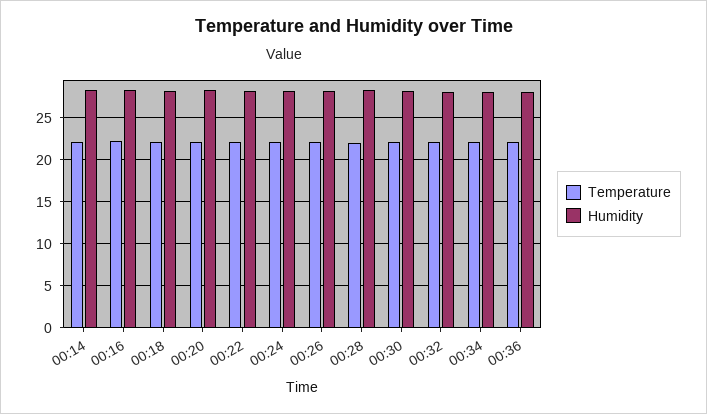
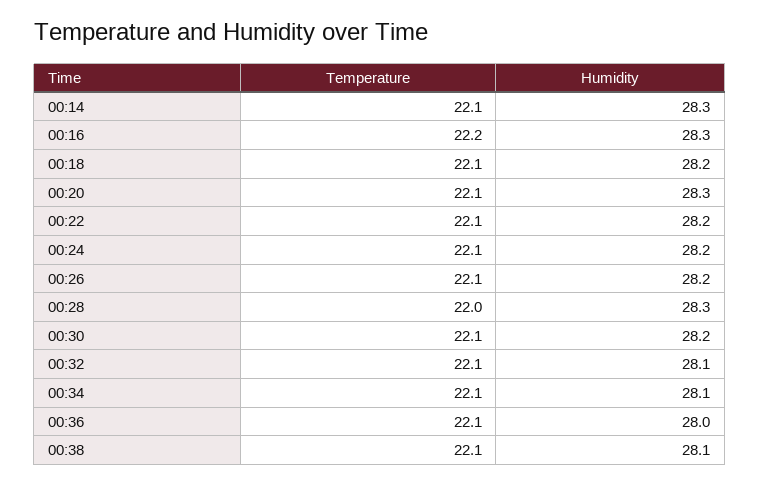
Temperature, 00:38: none -> 22.1
Humidity, 00:38: none -> 28.1

